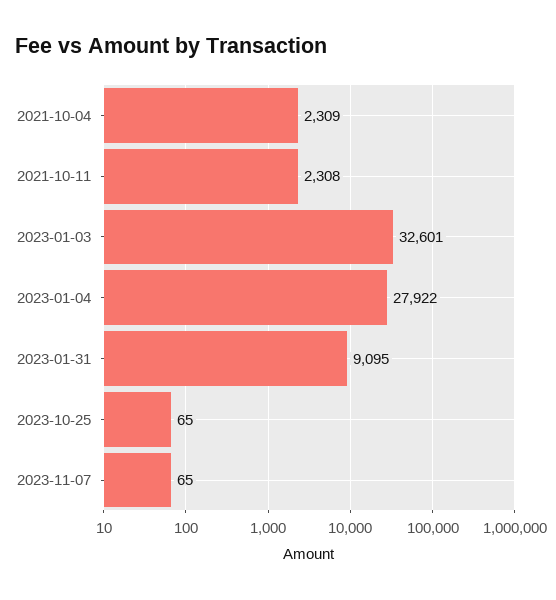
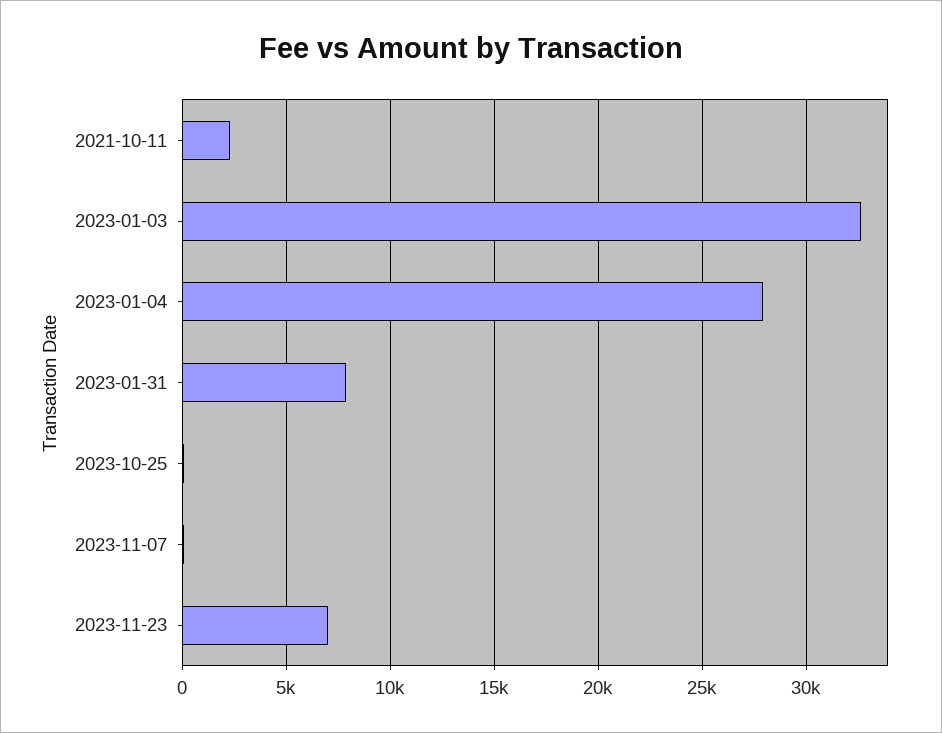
2021-10-04: 2309 -> none
2023-01-31: 9095 -> 8000
2023-11-23: none -> 7000

